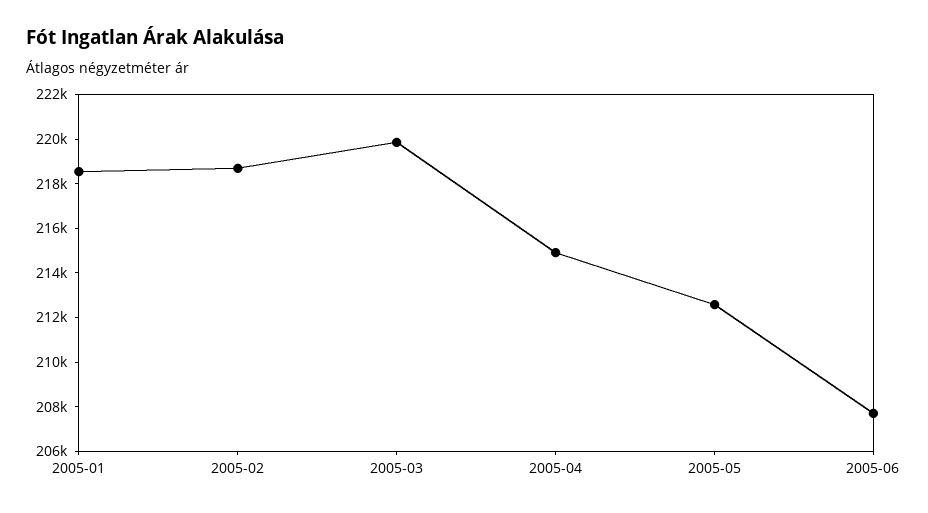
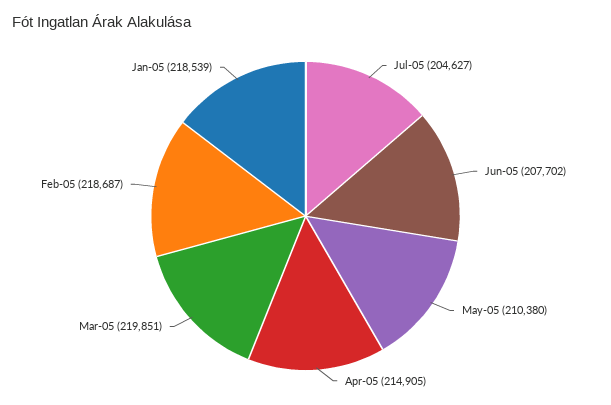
2005-05: 212500 -> 210380
Jul-05: none -> 204627

